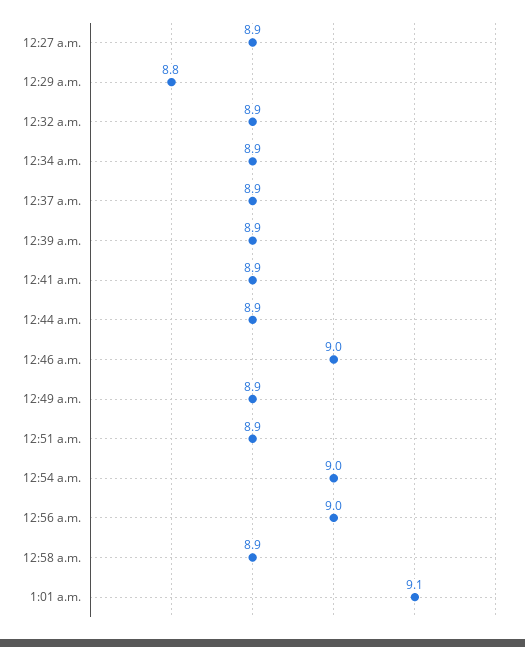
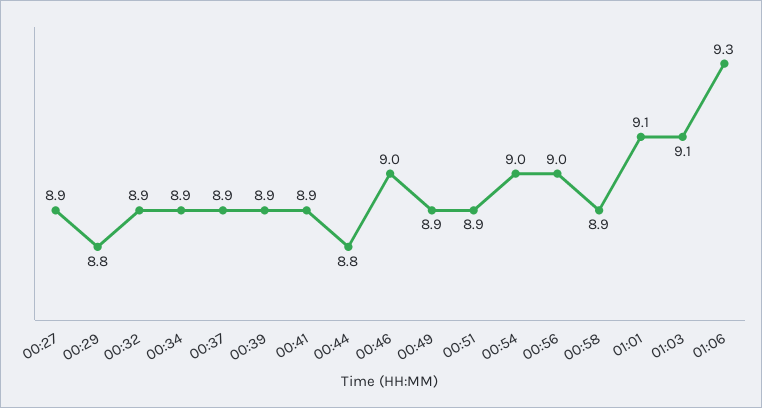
12:44 a.m.: 8.9 -> 8.8
01:03: none -> 9.1
01:06: none -> 9.3

